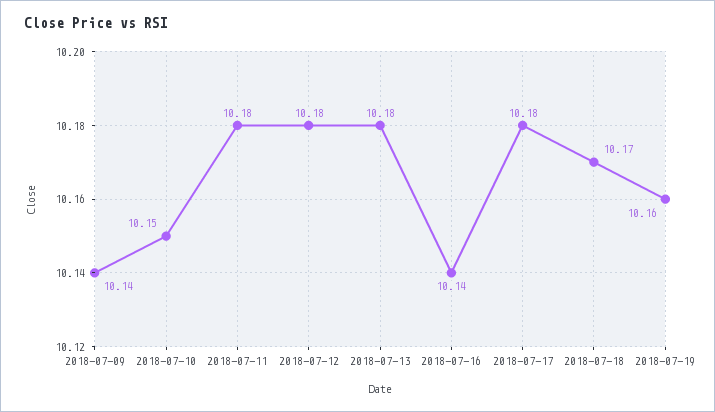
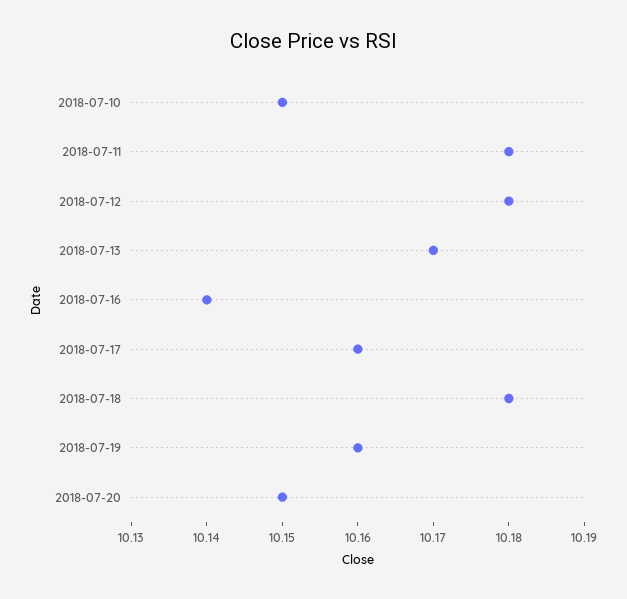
2018-07-09: 10.14 -> none
2018-07-13: 10.18 -> 10.17
2018-07-17: 10.18 -> 10.16
2018-07-18: 10.17 -> 10.18
2018-07-20: none -> 10.15

